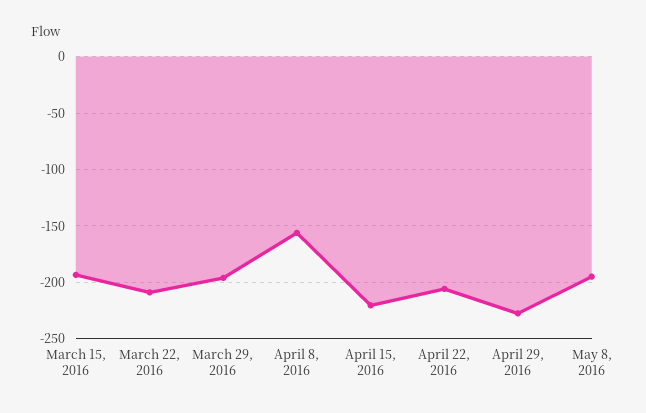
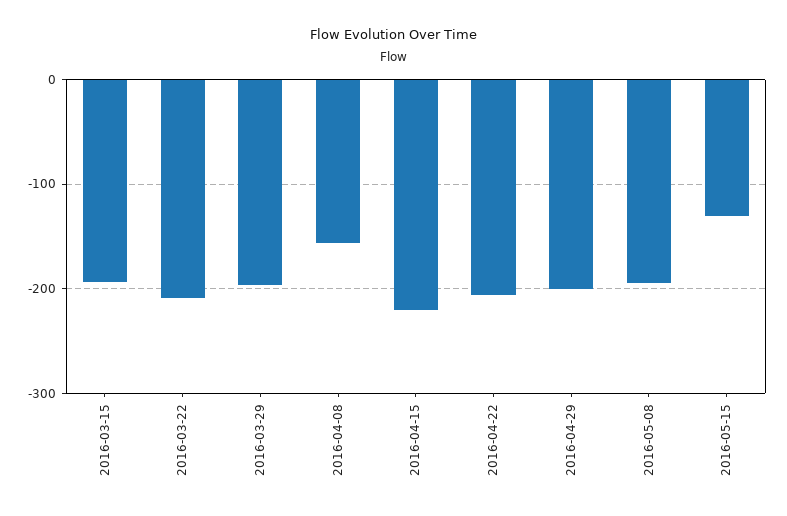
April 29, 2016: -230 -> -200
2016-05-15: none -> -130

